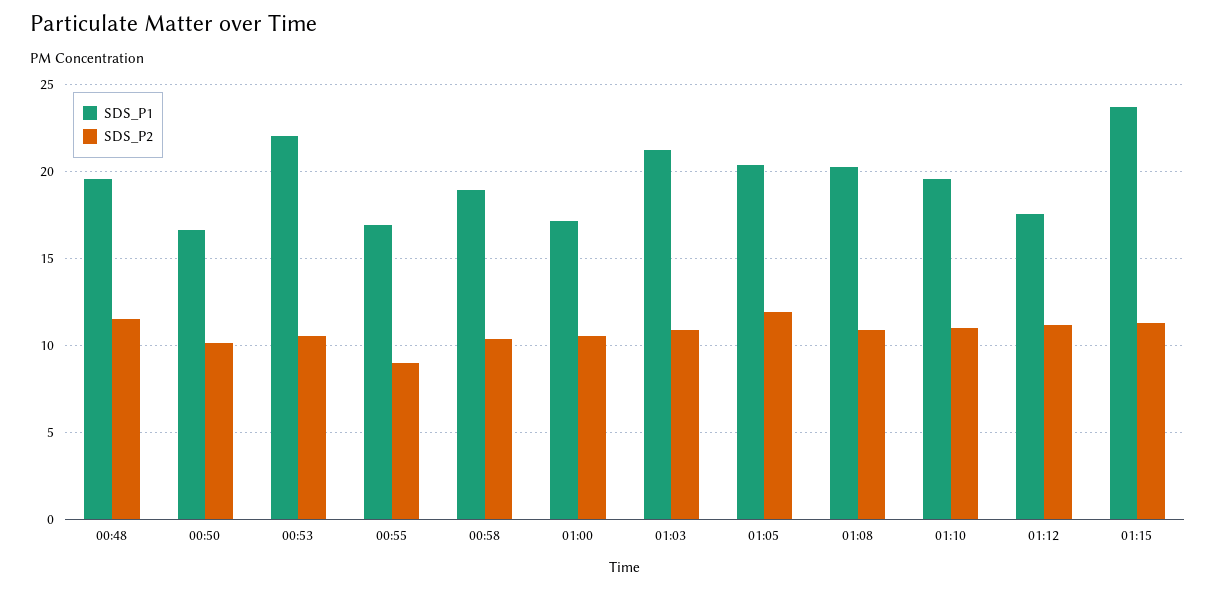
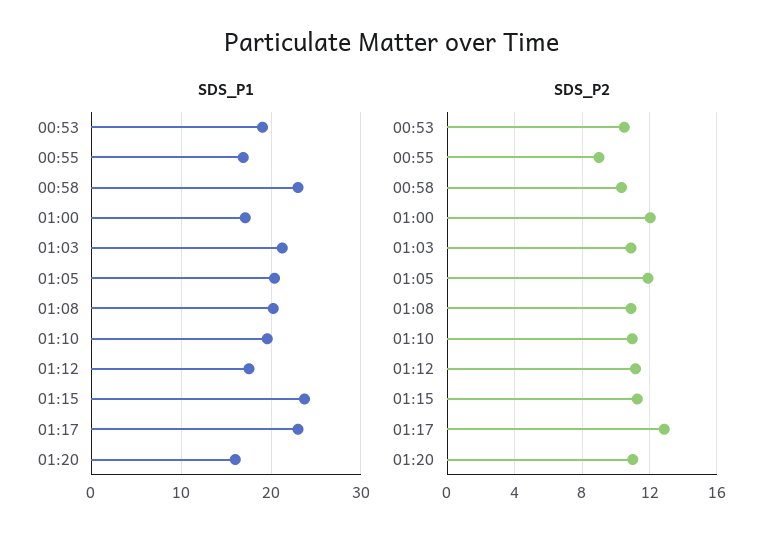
SDS_P1, 00:48: 19.5 -> none
SDS_P2, 00:48: 11.5 -> none
SDS_P1, 00:50: 16.5 -> none
SDS_P2, 00:50: 10 -> none
SDS_P1, 00:53: 22 -> 19
SDS_P1, 00:58: 19 -> 23
SDS_P2, 01:00: 10.5 -> 12
SDS_P1, 01:17: none -> 23
SDS_P1, 01:20: none -> 16
SDS_P2, 01:17: none -> 13
SDS_P2, 01:20: none -> 11

